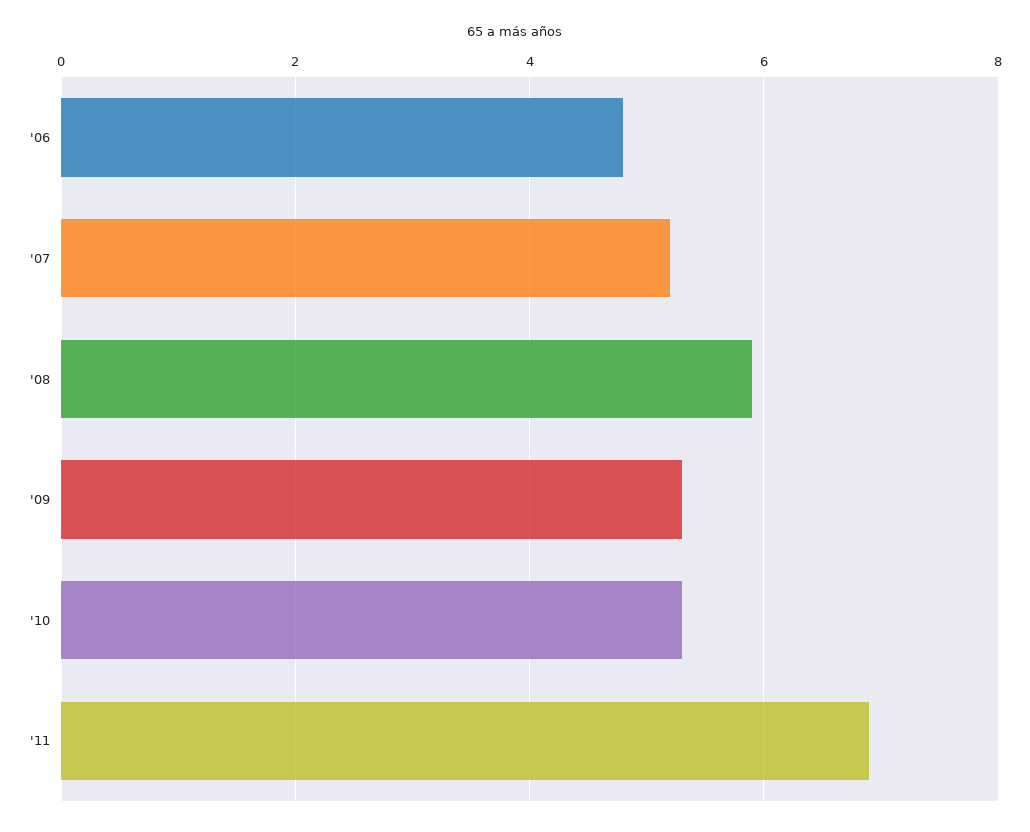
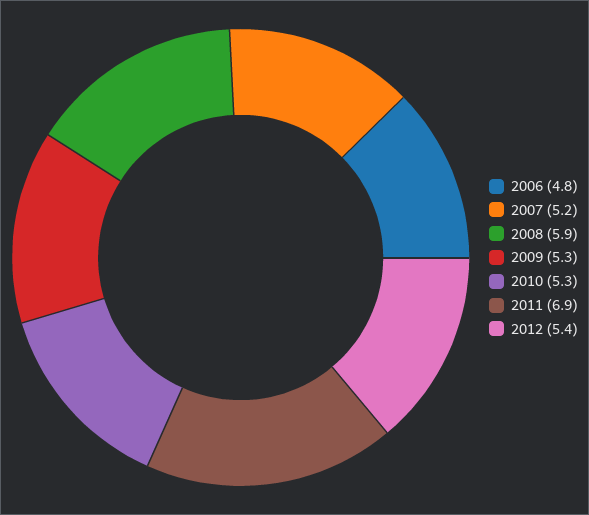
2012: none -> 5.4

